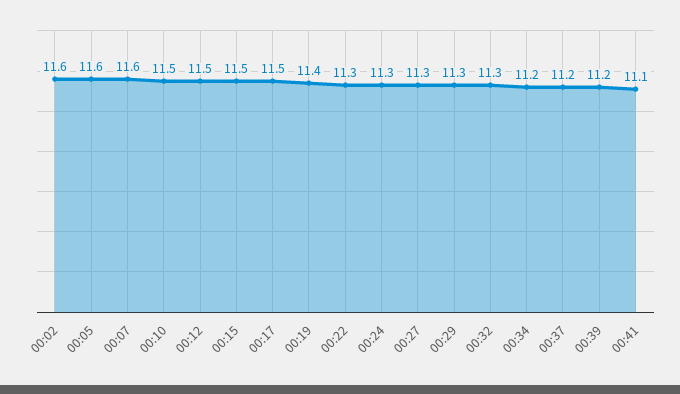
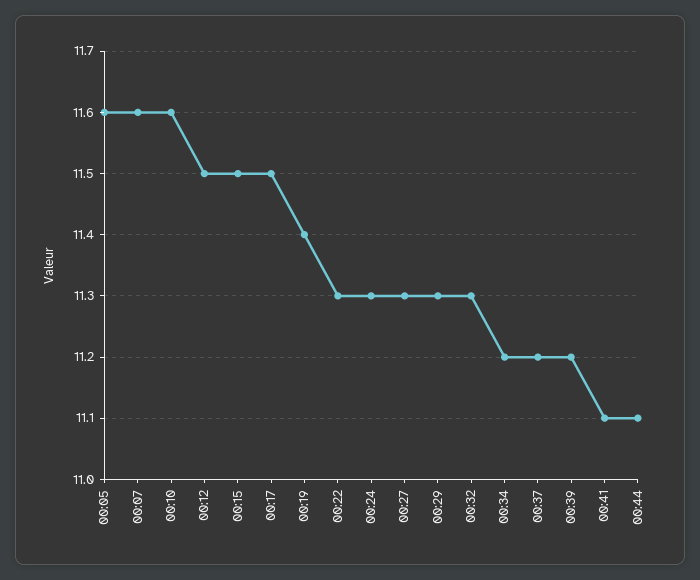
00:02: 11.6 -> none
00:10: 11.5 -> 11.6
00:44: none -> 11.1

